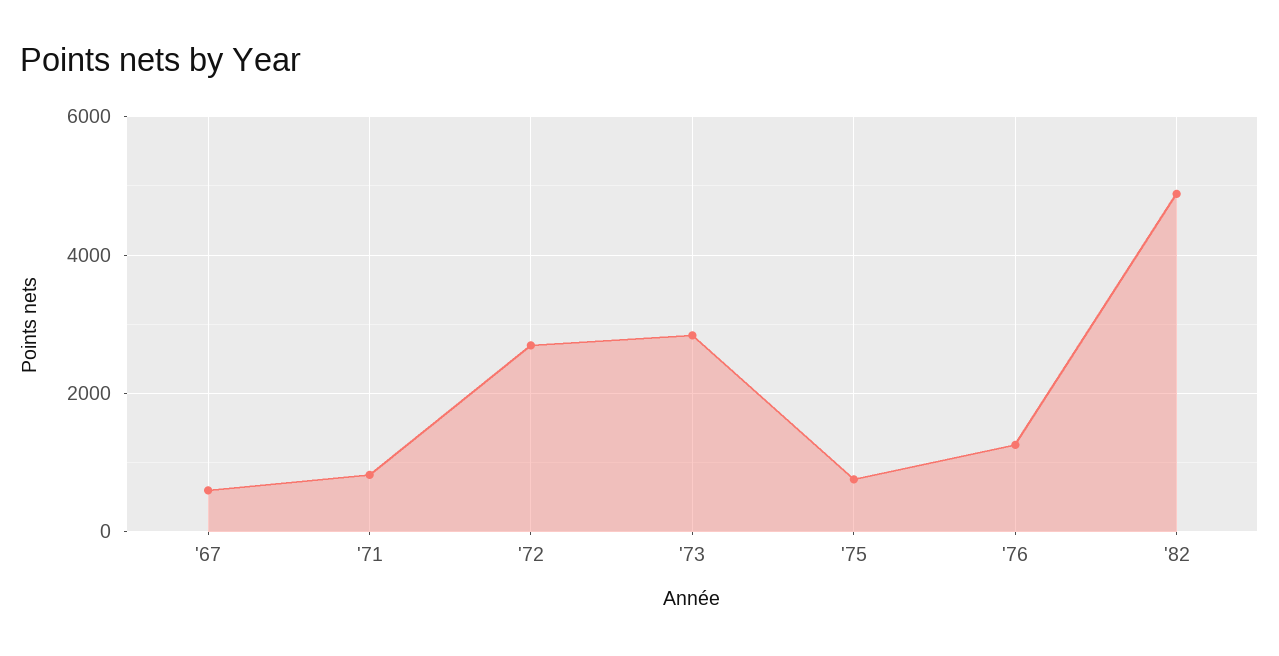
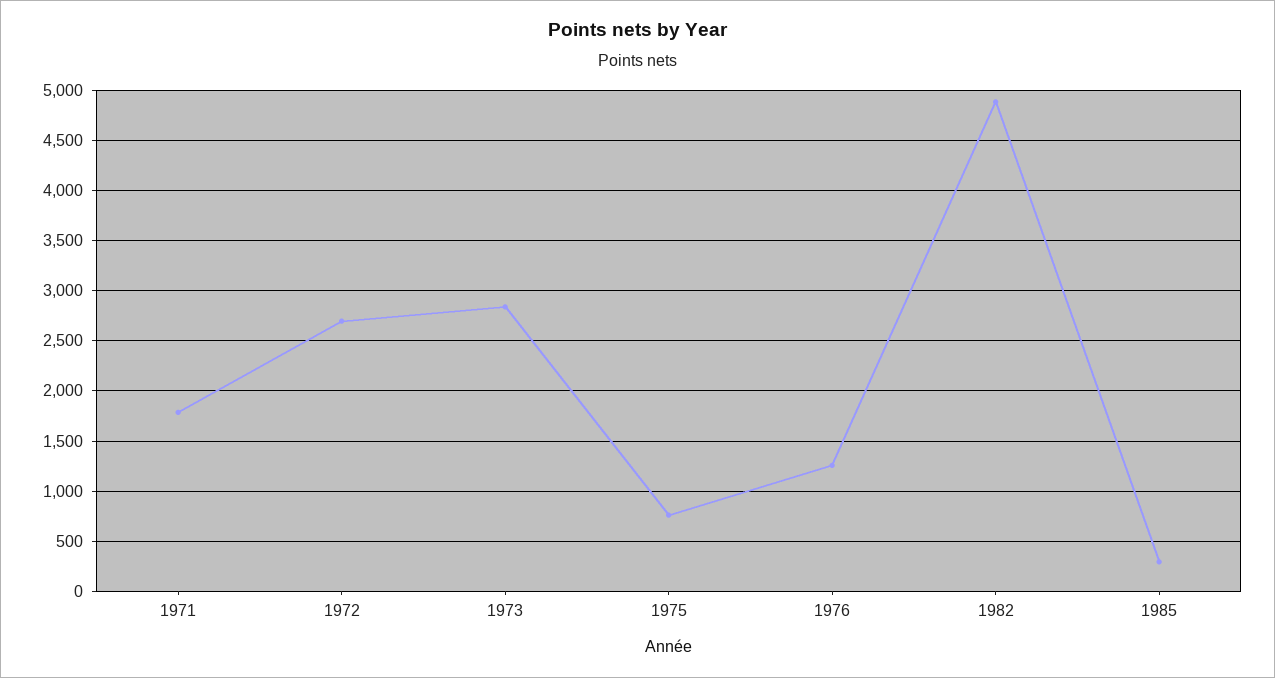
'67: 600 -> none
'71: 800 -> 1800
1985: none -> 300

